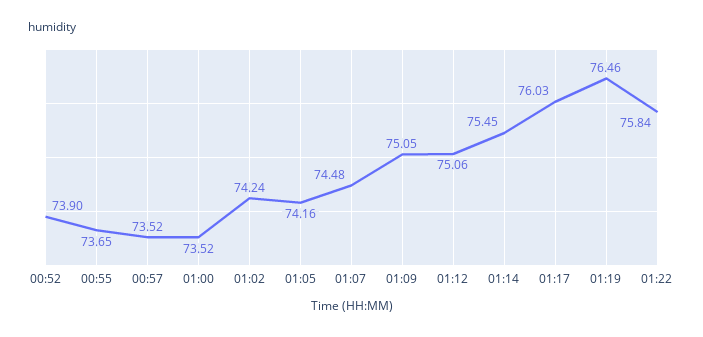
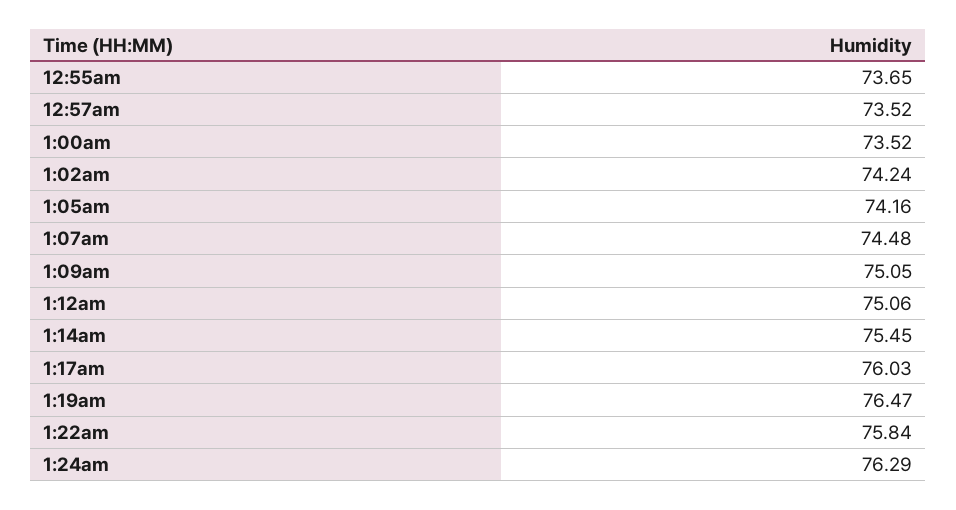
00:52: 73.9 -> none
01:19: 76.46 -> 76.47
1:24am: none -> 76.29

